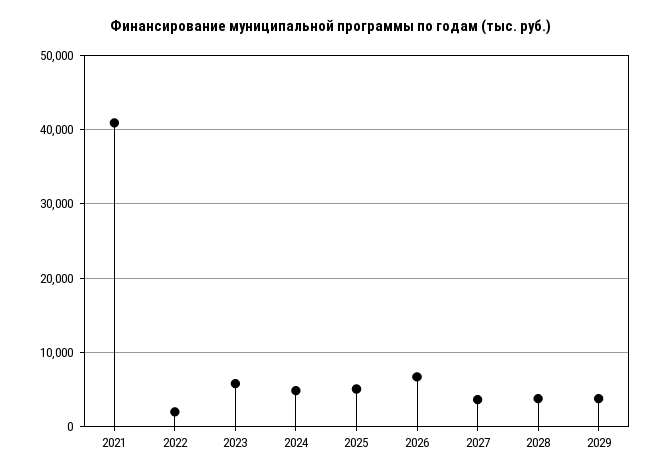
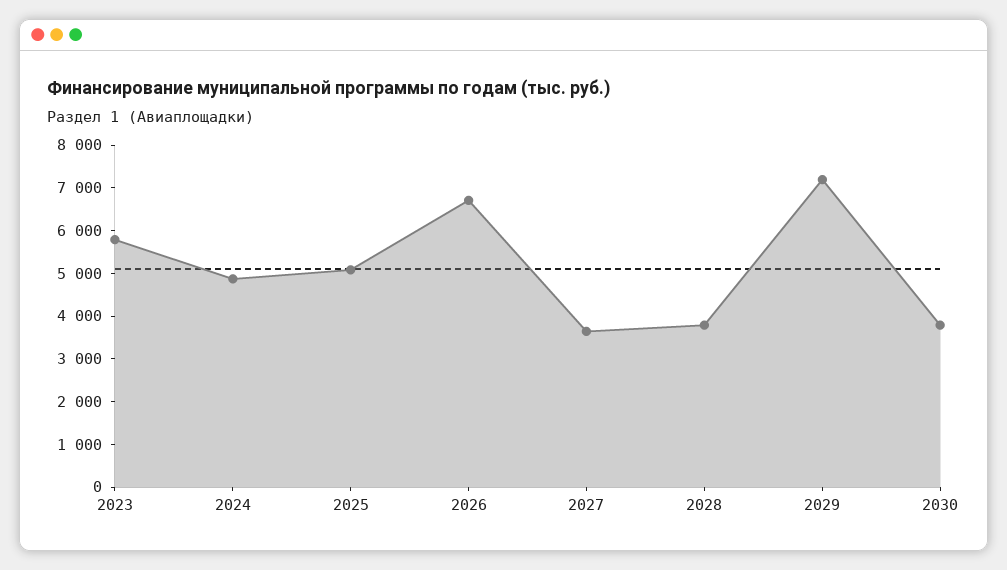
2021: 41000 -> none
2022: 2000 -> none
2029: 4000 -> 7200
2030: none -> 3800

